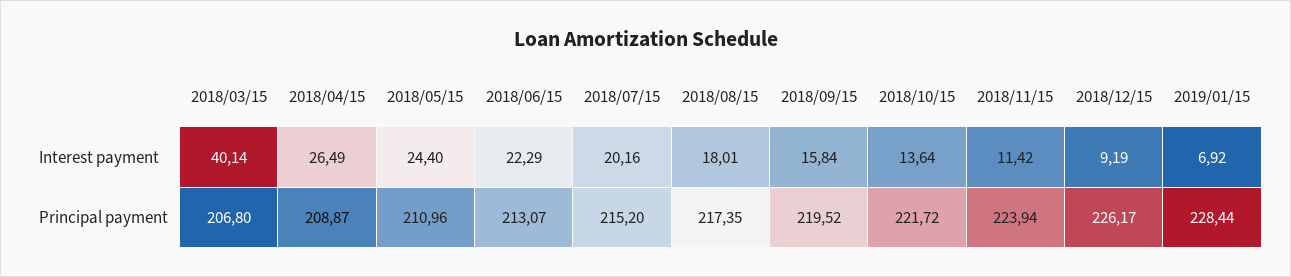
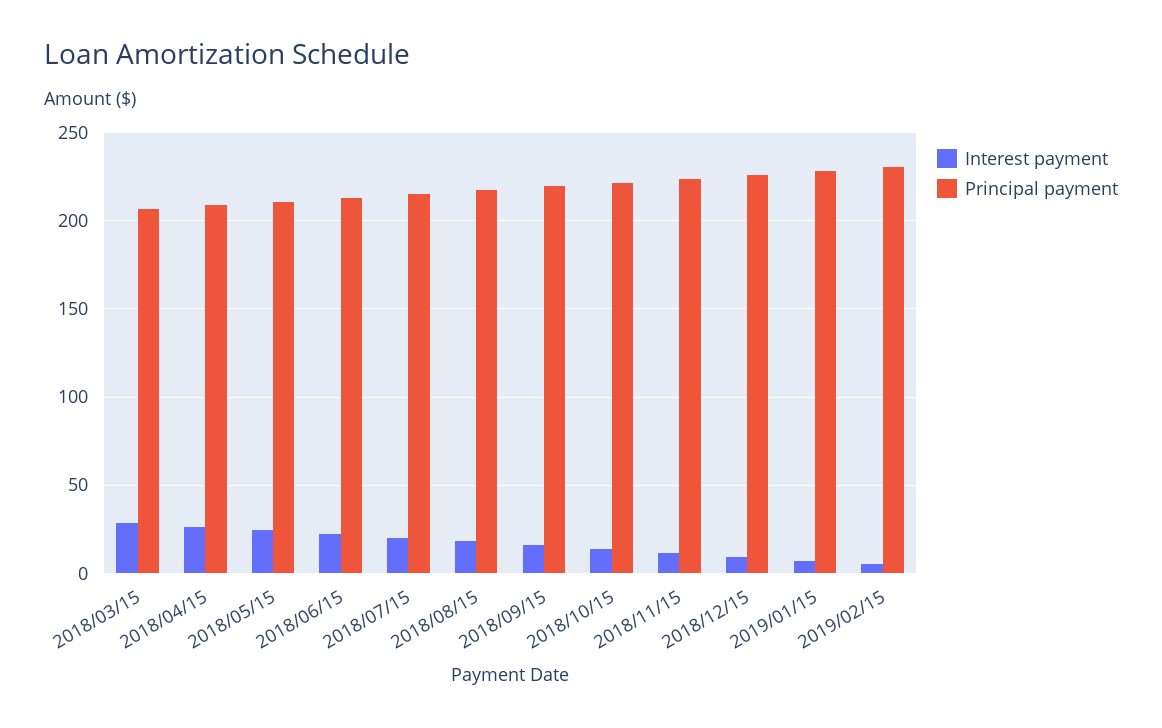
Interest payment, 2018/03/15: 40.14 -> 30
Interest payment, 2019/02/15: none -> 5
Principal payment, 2019/02/15: none -> 230

